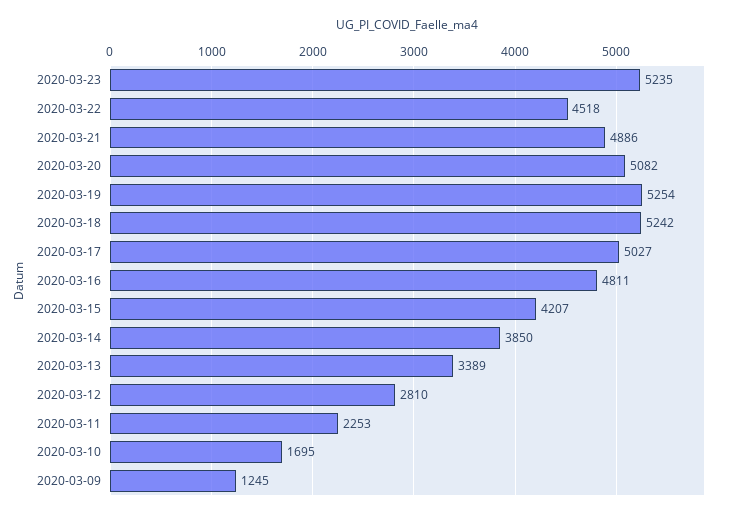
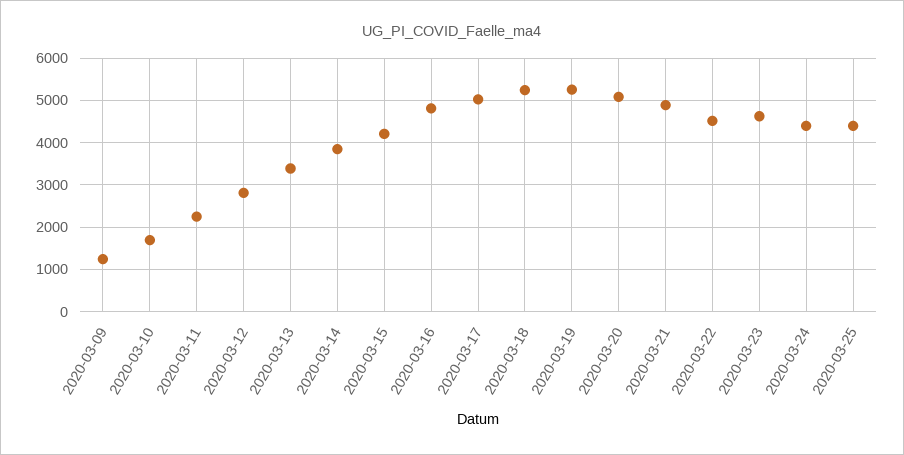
2020-03-23: 5235 -> 4600
2020-03-24: none -> 4400
2020-03-25: none -> 4400

